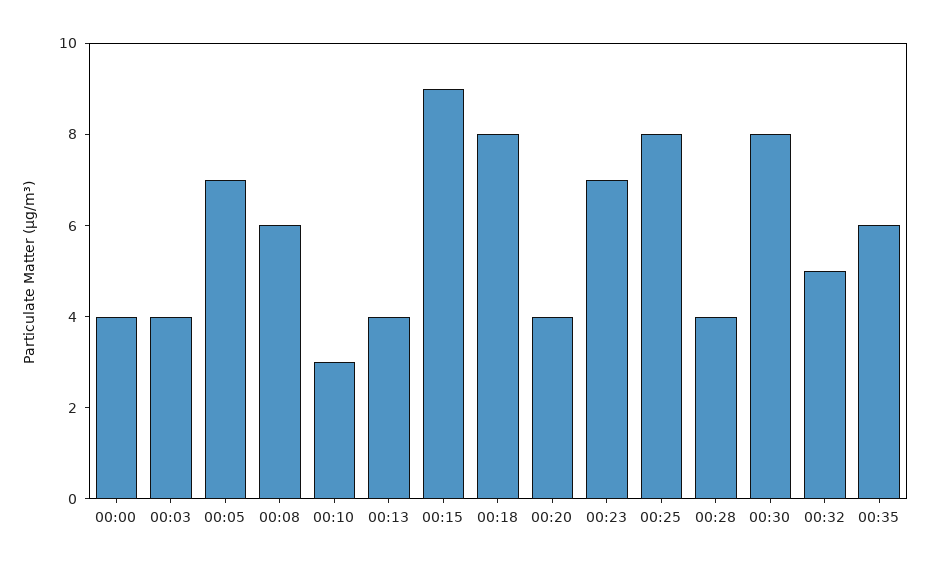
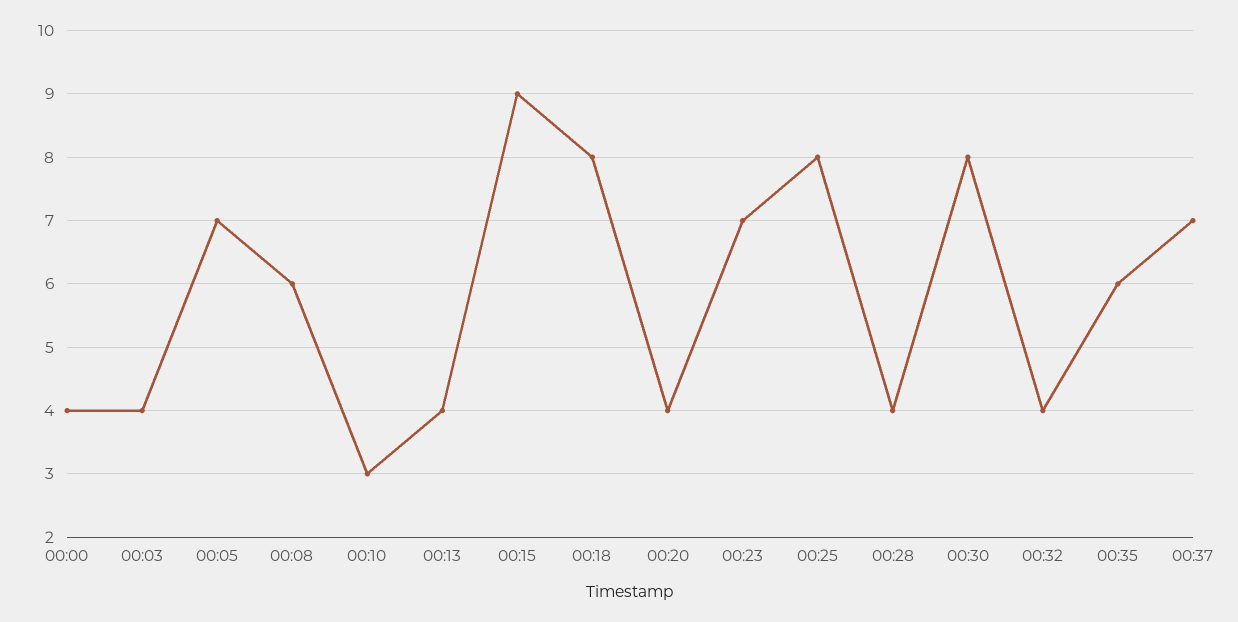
00:32: 5 -> 4
00:37: none -> 7

